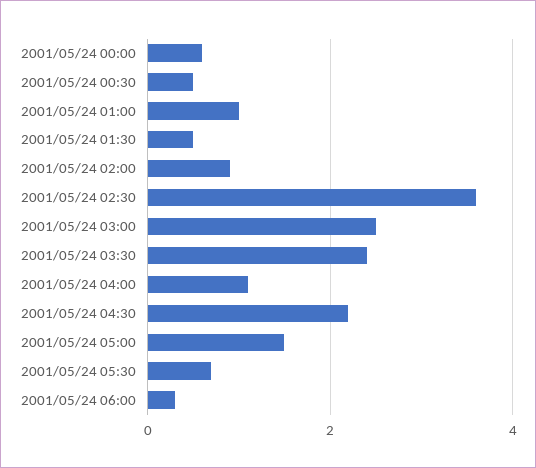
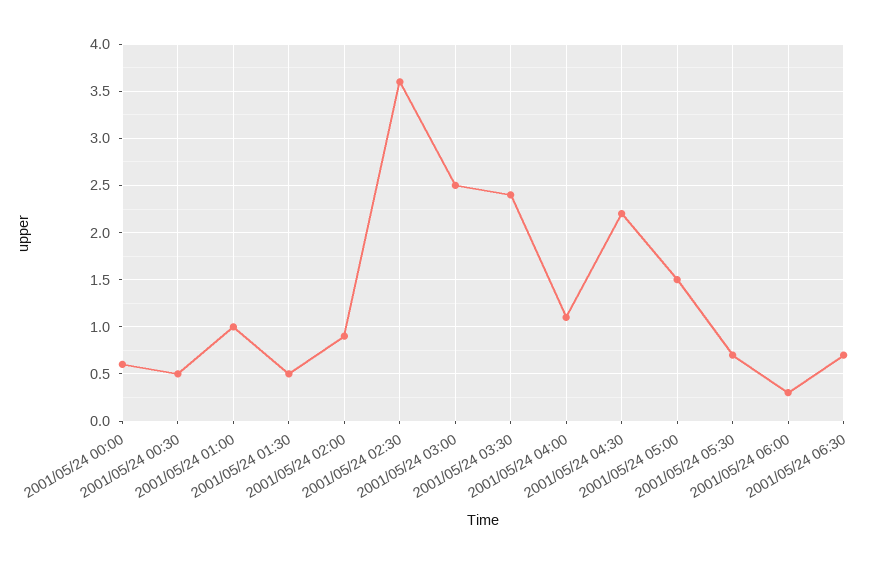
2001/05/24 06:30: none -> 0.7

